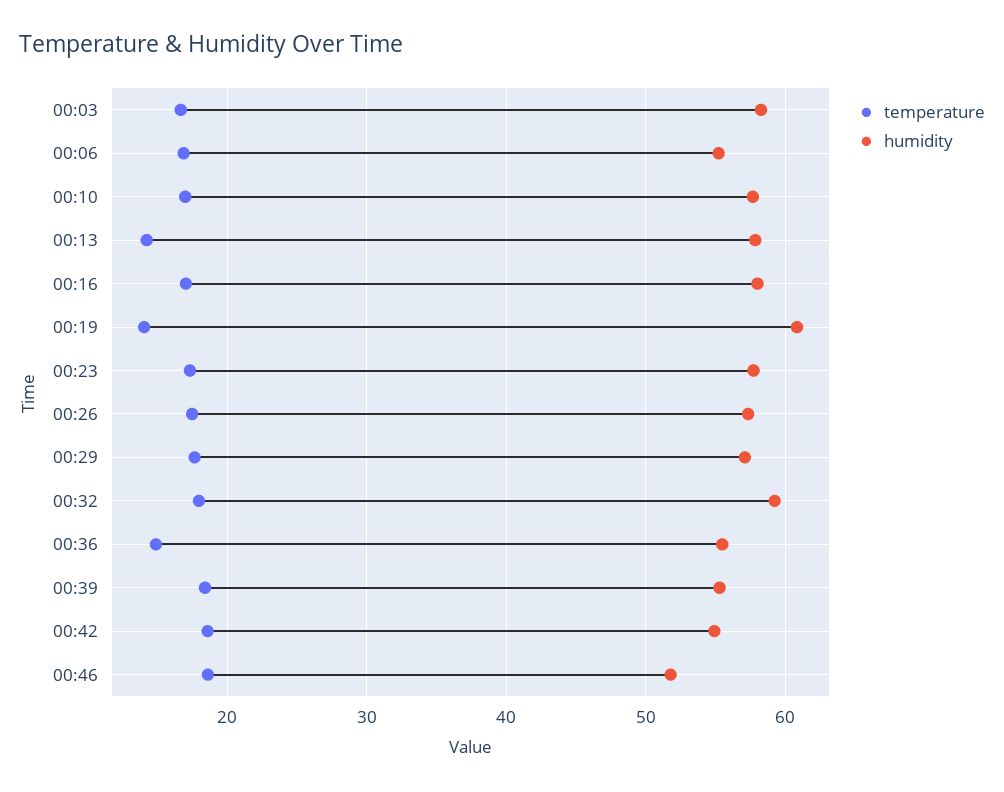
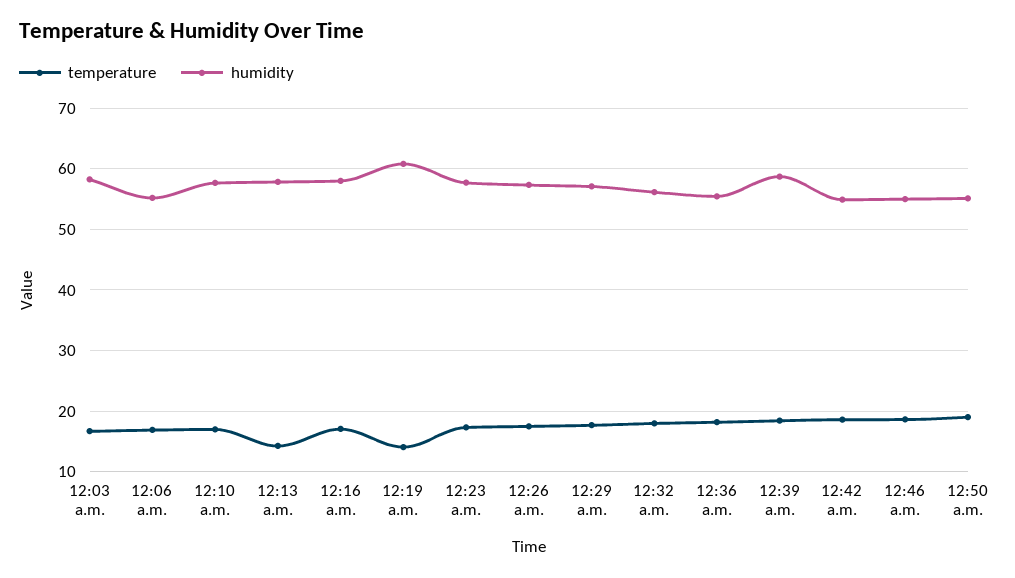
humidity, 00:32: 59 -> 56
temperature, 00:36: 15 -> 18
humidity, 00:39: 55 -> 59
humidity, 00:46: 52 -> 55
temperature, 12:50 a.m.: none -> 19
humidity, 12:50 a.m.: none -> 55

